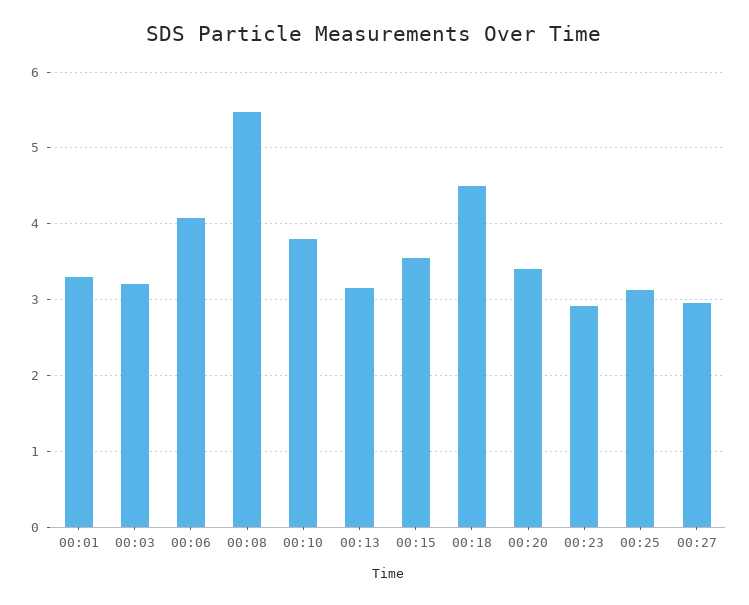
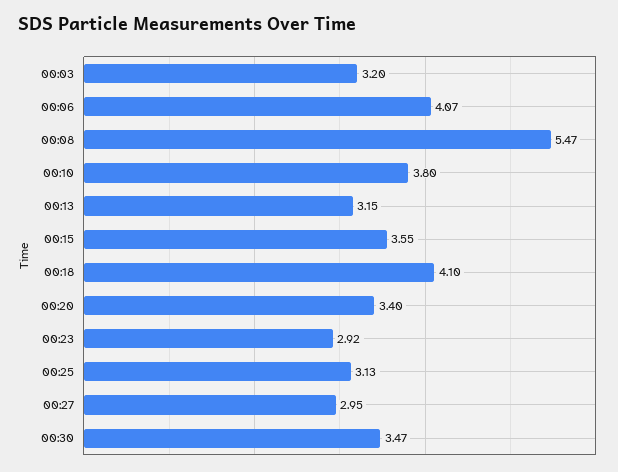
00:01: 3.3 -> none
00:18: 4.5 -> 4.1
00:30: none -> 3.47

